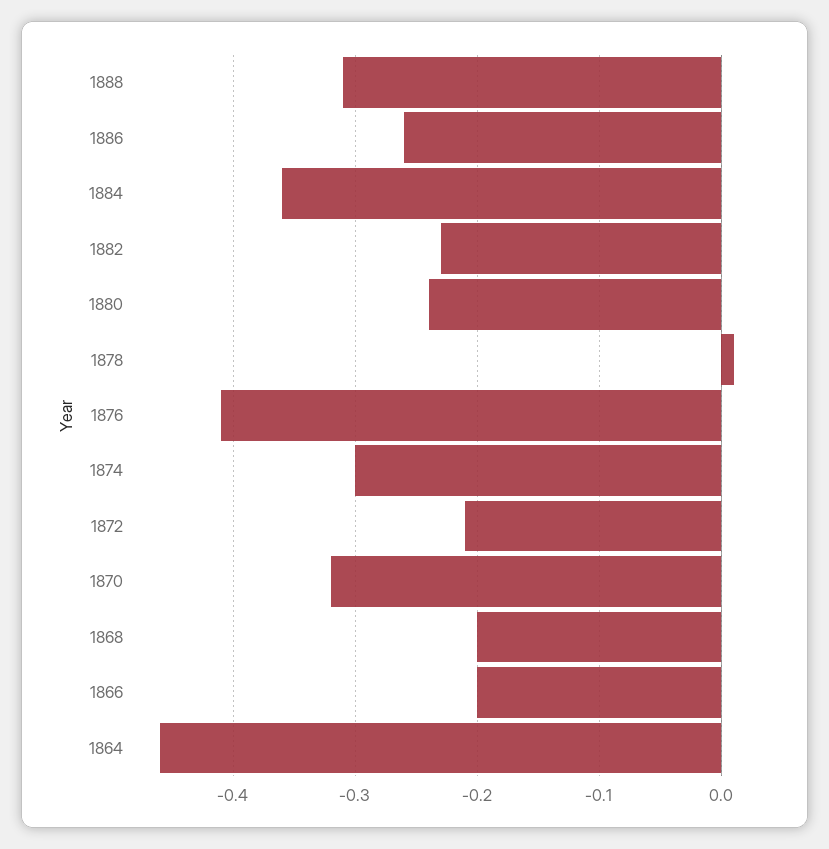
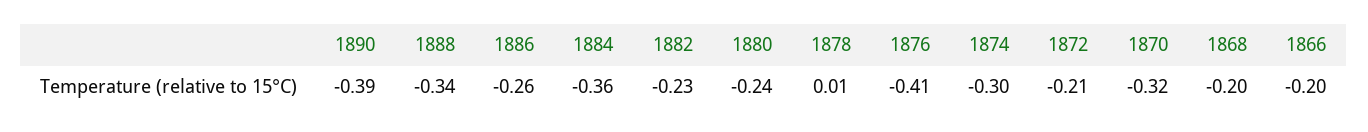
1888: -0.31 -> -0.34
1864: -0.46 -> none
1890: none -> -0.39

